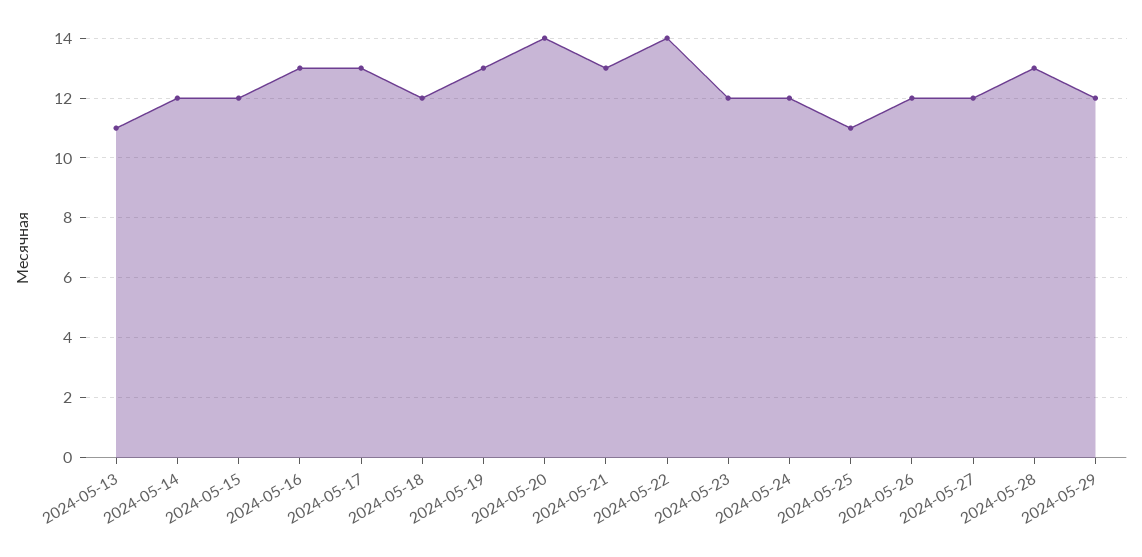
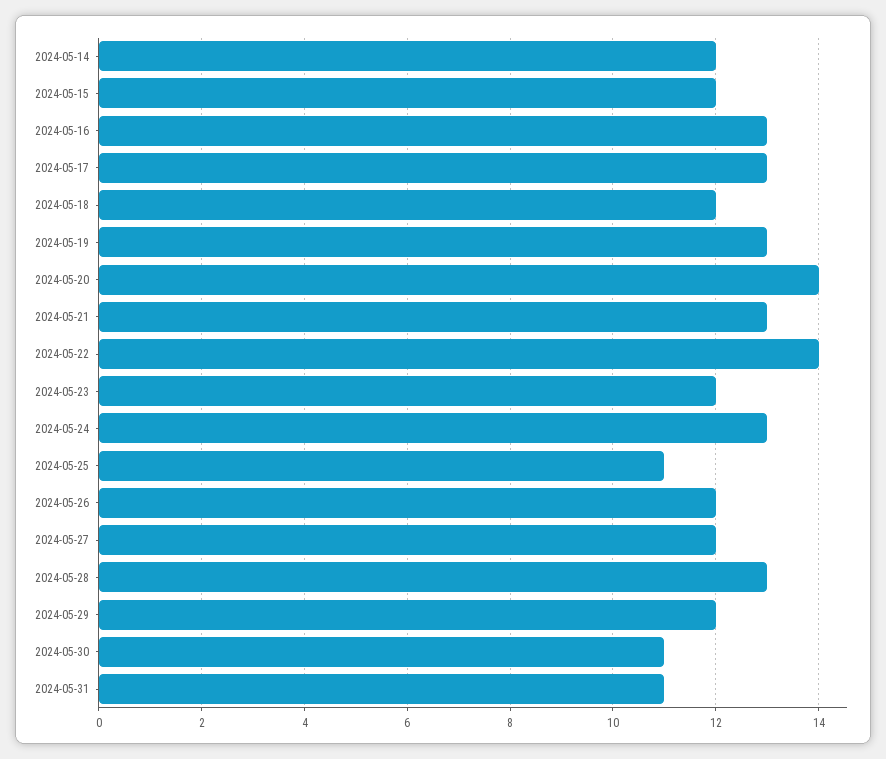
2024-05-13: 11 -> none
2024-05-24: 12 -> 13
2024-05-30: none -> 11
2024-05-31: none -> 11

